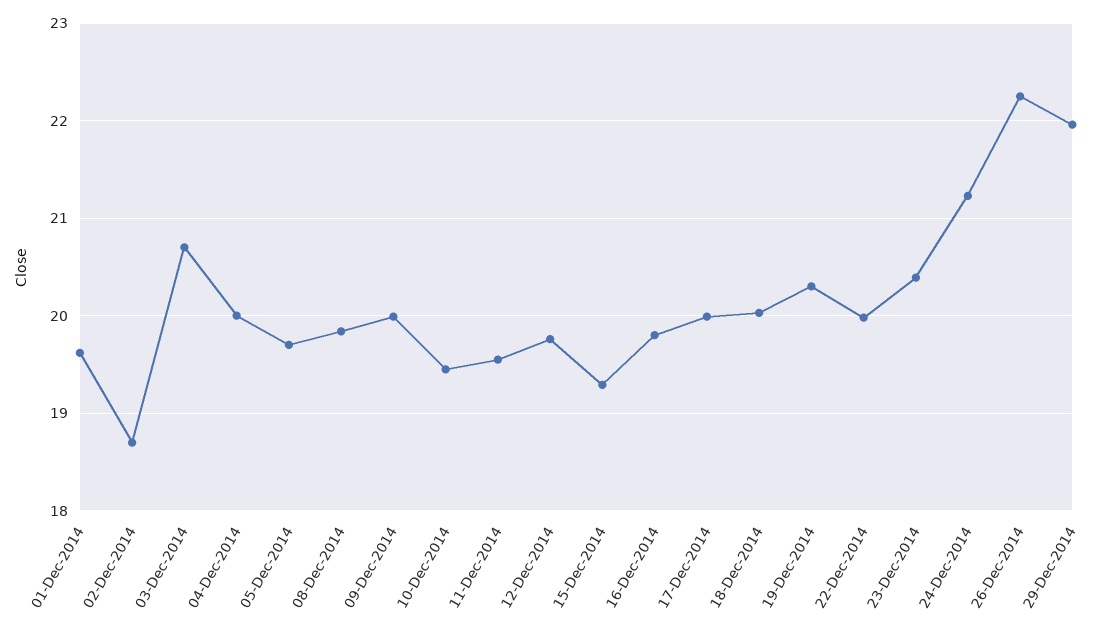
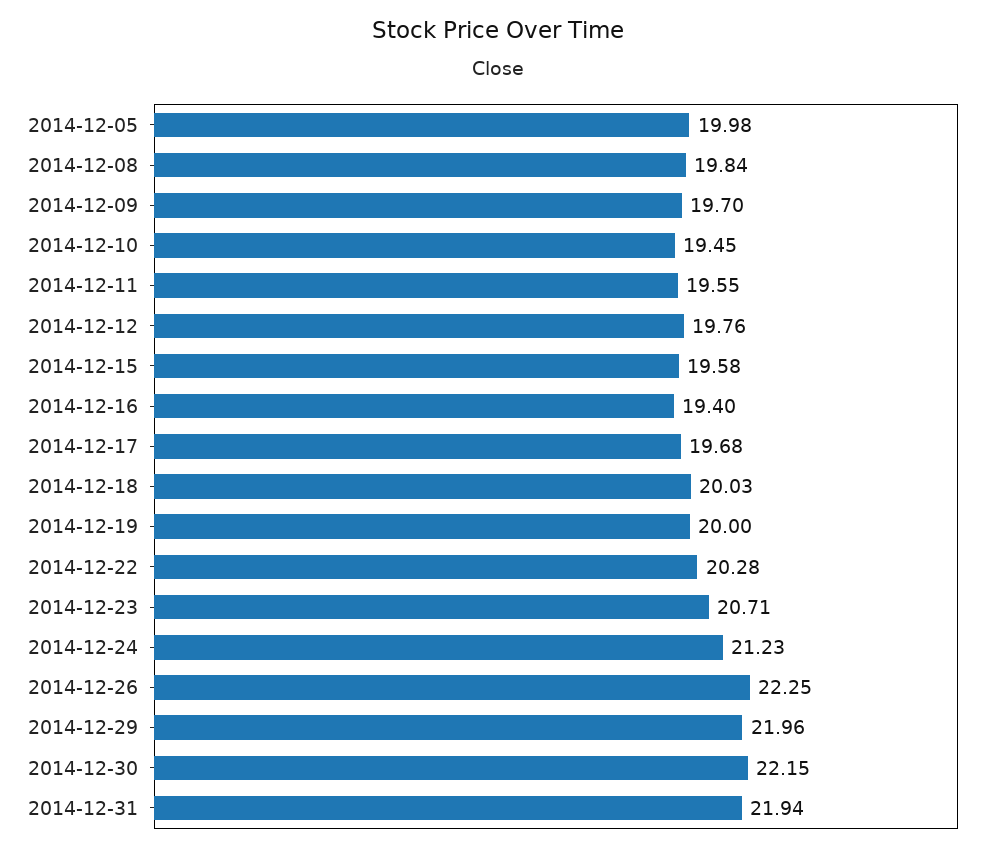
01-Dec-2014: 19.6 -> none
02-Dec-2014: 18.7 -> none
03-Dec-2014: 20.7 -> none
04-Dec-2014: 20 -> none
05-Dec-2014: 19.7 -> 19.98
09-Dec-2014: 20 -> 19.7
15-Dec-2014: 19.3 -> 19.58
16-Dec-2014: 19.8 -> 19.4
17-Dec-2014: 20 -> 19.68
19-Dec-2014: 20.3 -> 20
22-Dec-2014: 20 -> 20.28
23-Dec-2014: 20.4 -> 20.71
2014-12-30: none -> 22.15
2014-12-31: none -> 21.94

